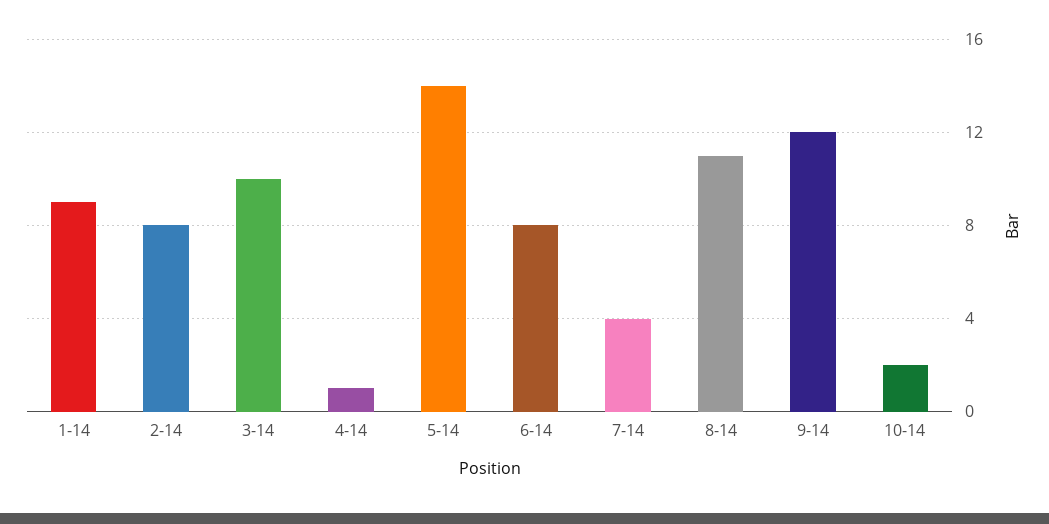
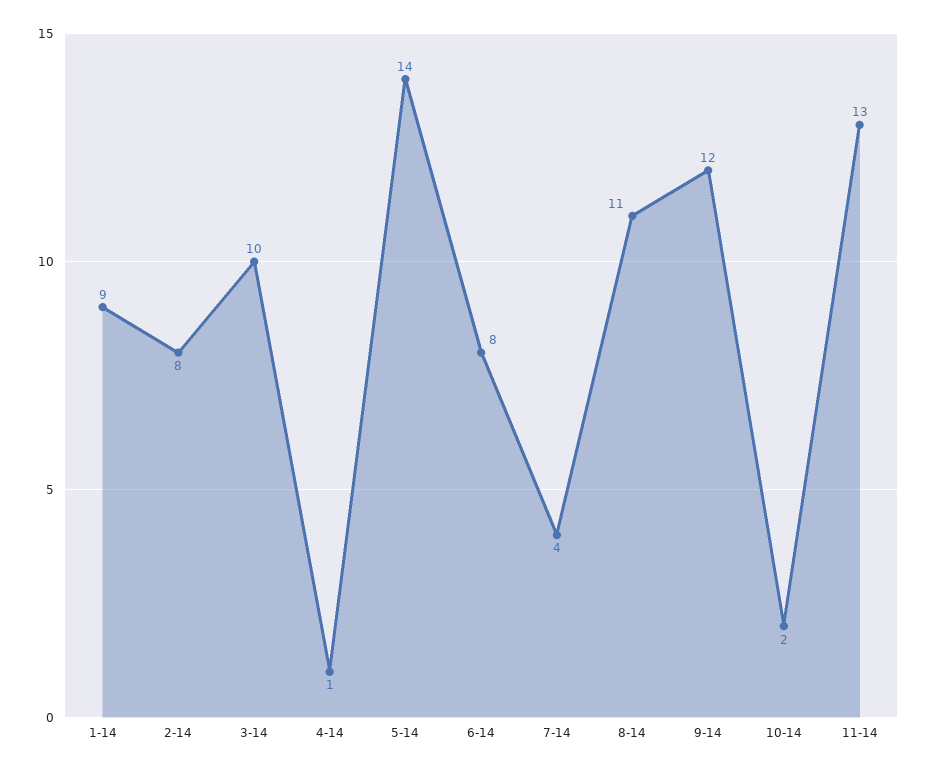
11-14: none -> 13

